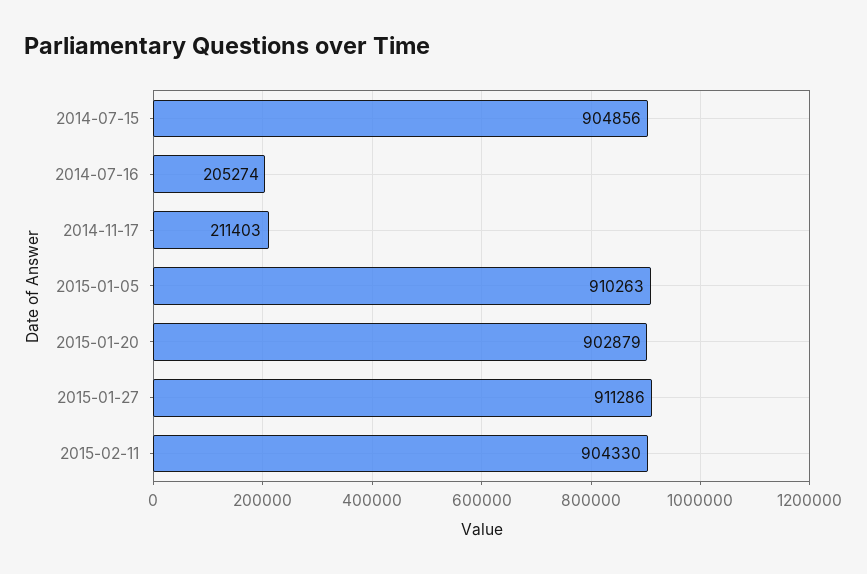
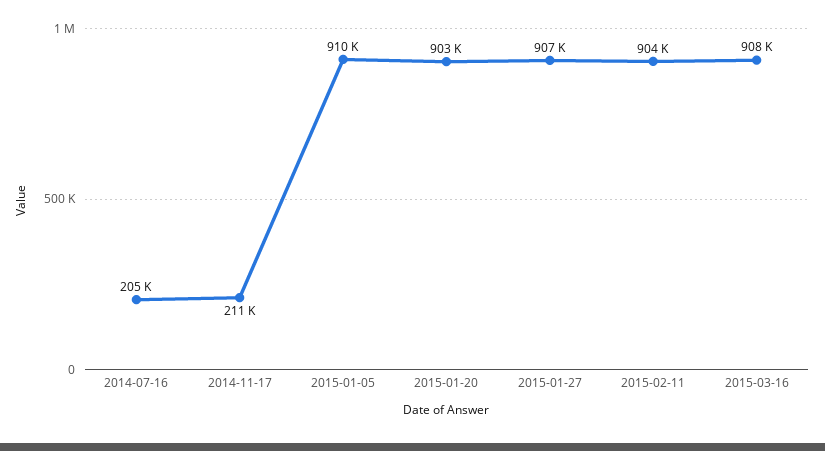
2014-07-15: 904856 -> none
2015-01-27: 911286 -> 907000
2015-03-16: none -> 908000

